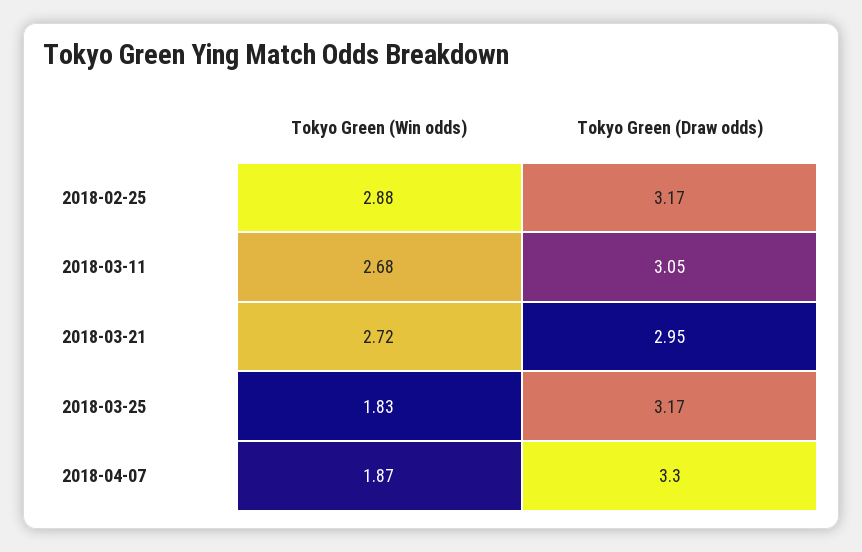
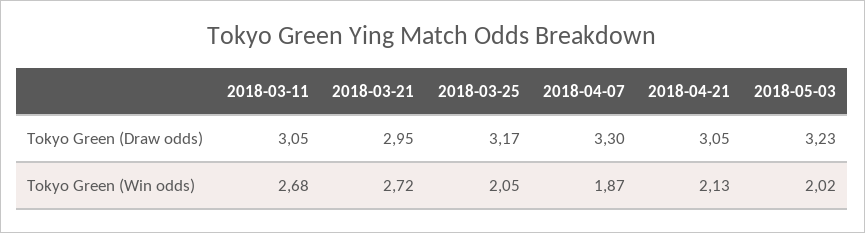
Tokyo Green (Win odds), 2018-02-25: 2.88 -> none
Tokyo Green (Draw odds), 2018-02-25: 3.17 -> none
Tokyo Green (Win odds), 2018-03-25: 1.83 -> 2.05
Tokyo Green (Draw odds), 2018-04-21: none -> 3.05
Tokyo Green (Draw odds), 2018-05-03: none -> 3.23
Tokyo Green (Win odds), 2018-04-21: none -> 2.13
Tokyo Green (Win odds), 2018-05-03: none -> 2.02

